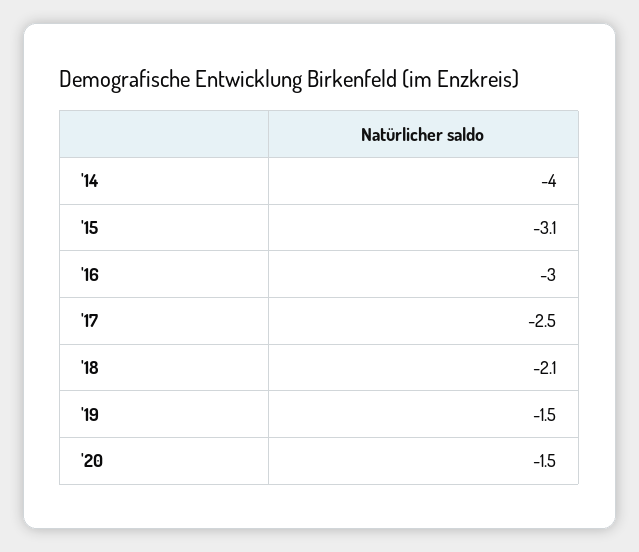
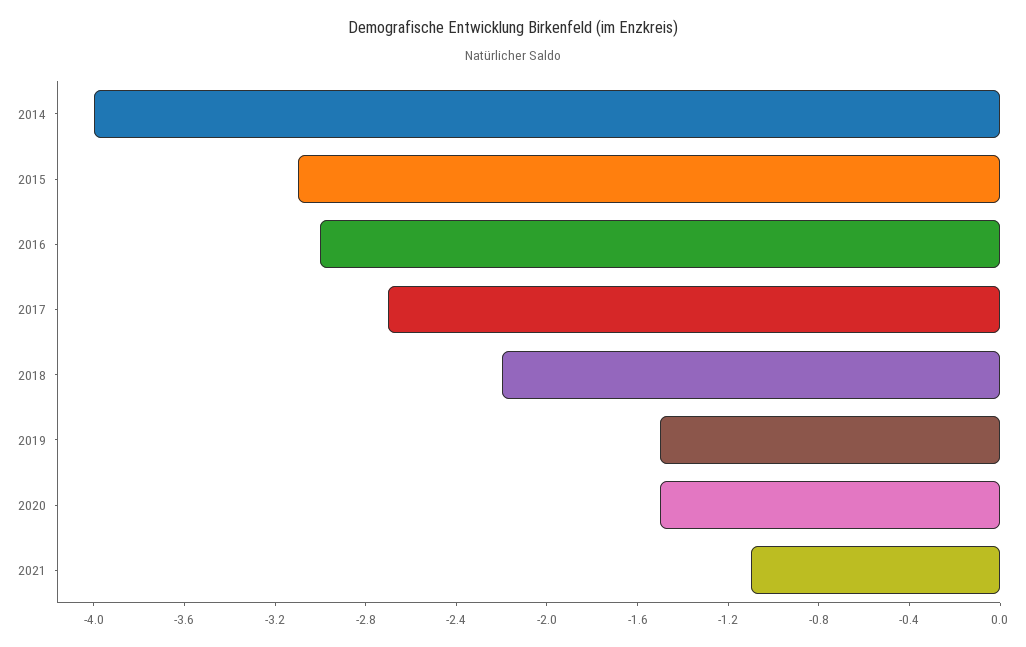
'17: -2.5 -> -2.7
'18: -2.1 -> -2.2
2021: none -> -1.1

